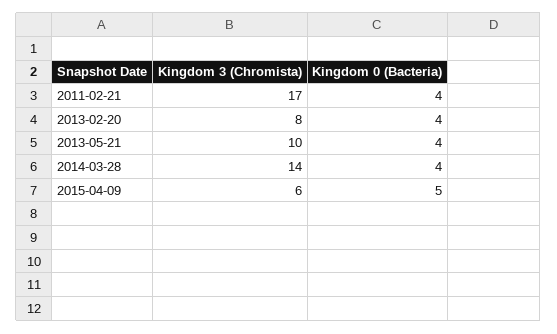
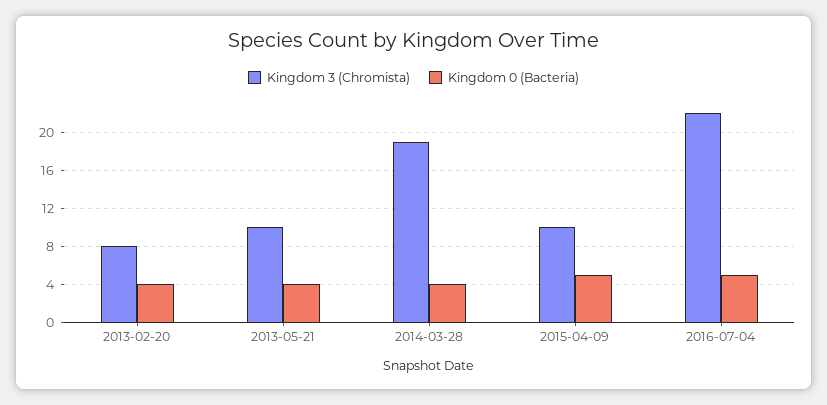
Kingdom 3 (Chromista), 2011-02-21: 17 -> none
Kingdom 0 (Bacteria), 2011-02-21: 4 -> none
Kingdom 3 (Chromista), 2014-03-28: 14 -> 19
Kingdom 3 (Chromista), 2015-04-09: 6 -> 10
Kingdom 3 (Chromista), 2016-07-04: none -> 22
Kingdom 0 (Bacteria), 2016-07-04: none -> 5

